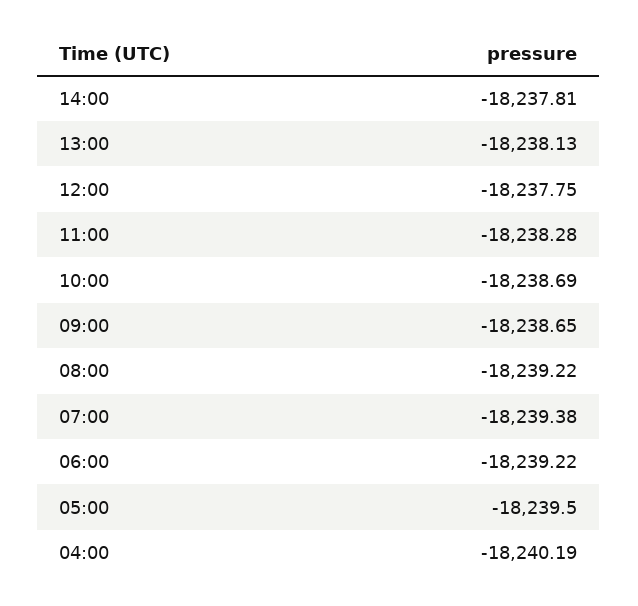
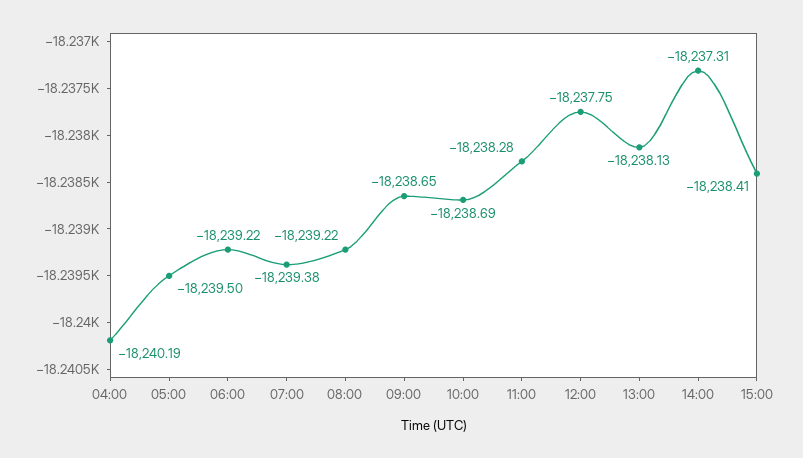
14:00: -18237.81 -> -18237.31
15:00: none -> -18238.41

